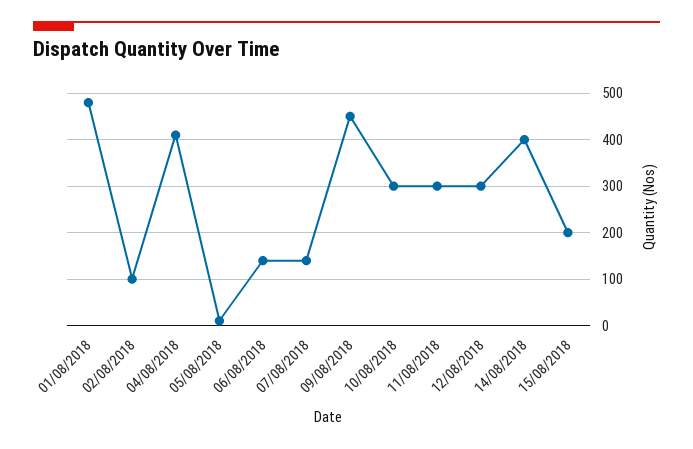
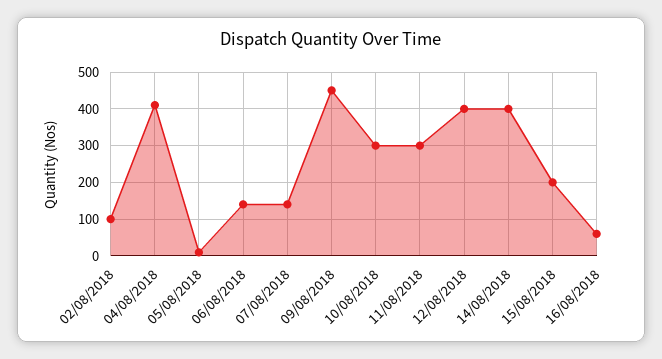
01/08/2018: 480 -> none
12/08/2018: 300 -> 400
16/08/2018: none -> 60

